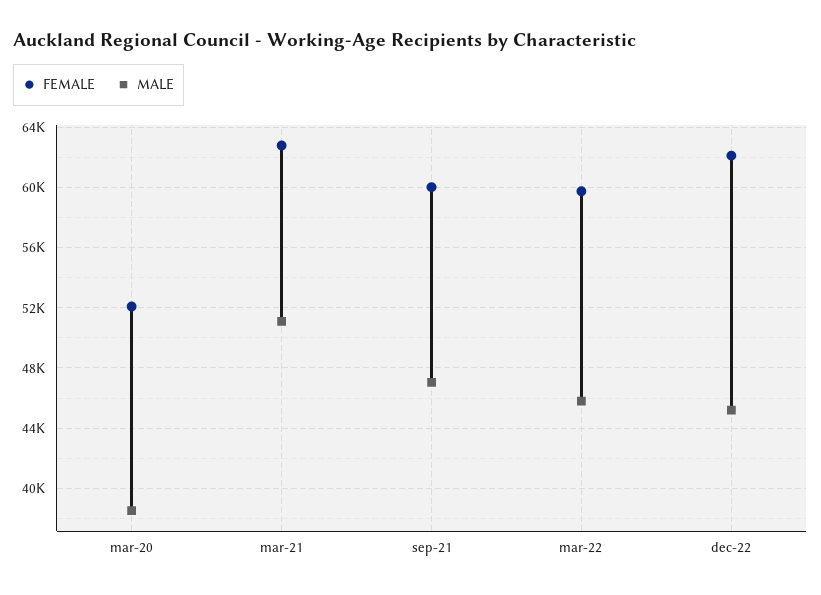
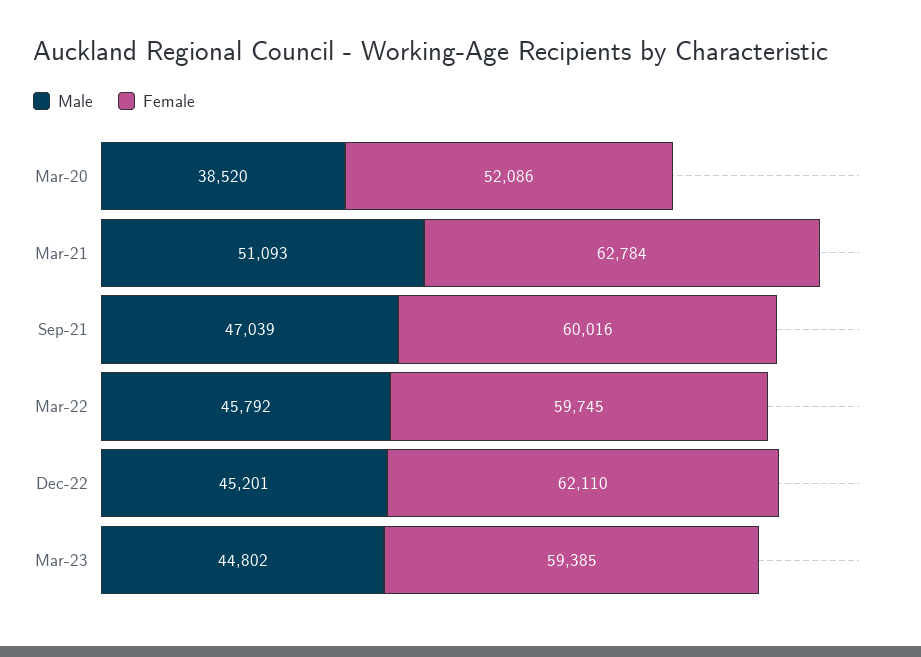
MALE, Mar-23: none -> 44802
FEMALE, Mar-23: none -> 59385

